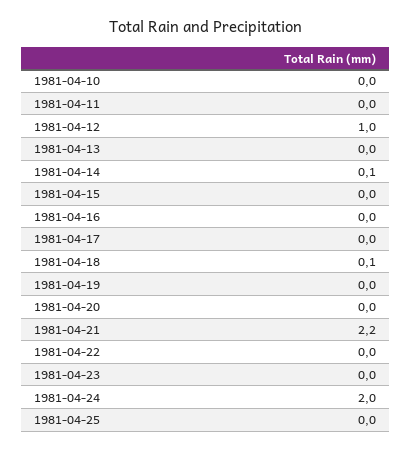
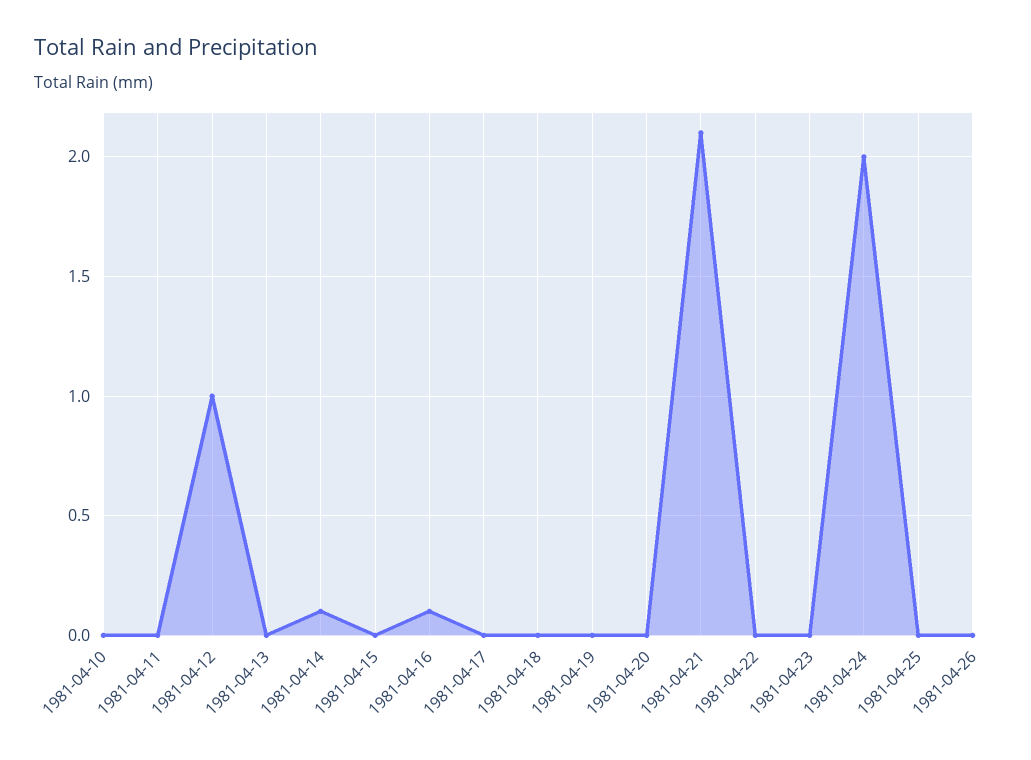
1981-04-16: 0 -> 0.1
1981-04-18: 0.1 -> 0
1981-04-21: 2.2 -> 2.1
1981-04-26: none -> 0

